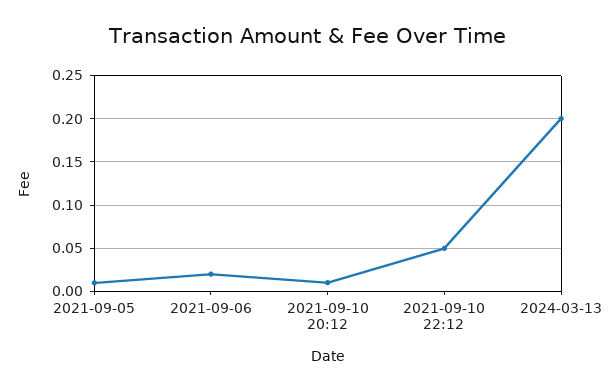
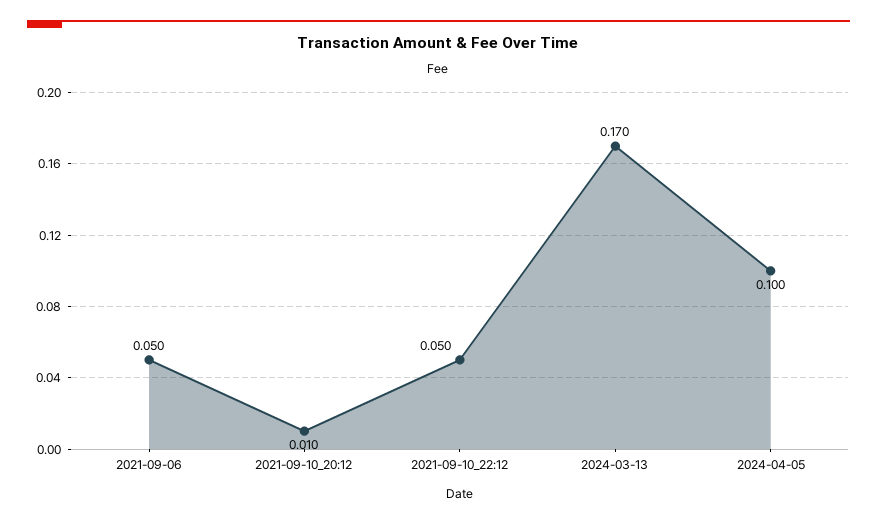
2021-09-05: 0.01 -> none
2021-09-06: 0.02 -> 0.05
2024-03-13: 0.2 -> 0.17
2024-04-05: none -> 0.1

